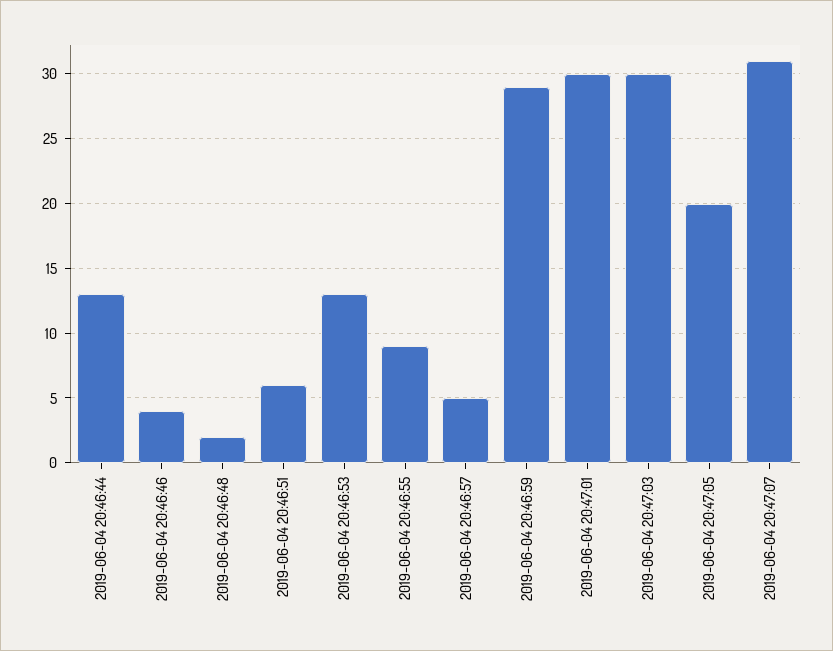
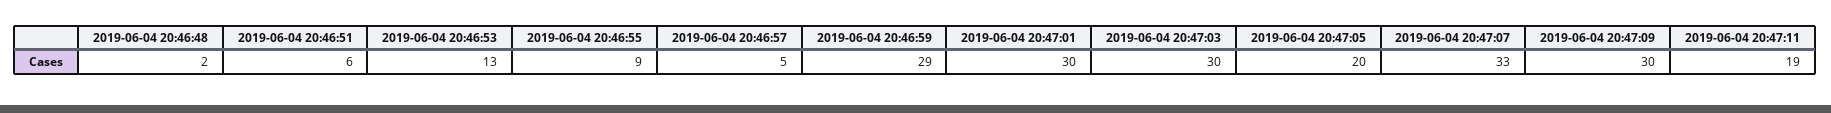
2019-06-04 20:46:44: 13 -> none
2019-06-04 20:46:46: 4 -> none
2019-06-04 20:47:07: 31 -> 33
2019-06-04 20:47:09: none -> 30
2019-06-04 20:47:11: none -> 19

